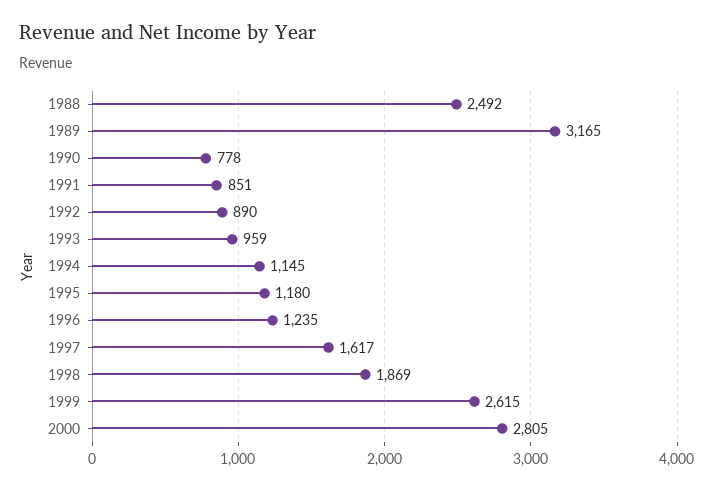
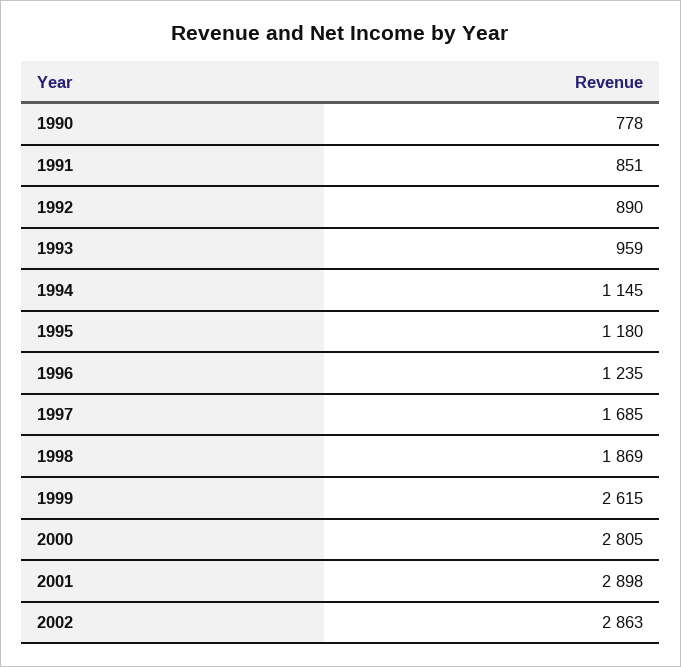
1988: 2492 -> none
1989: 3165 -> none
1997: 1617 -> 1685
2001: none -> 2898
2002: none -> 2863

